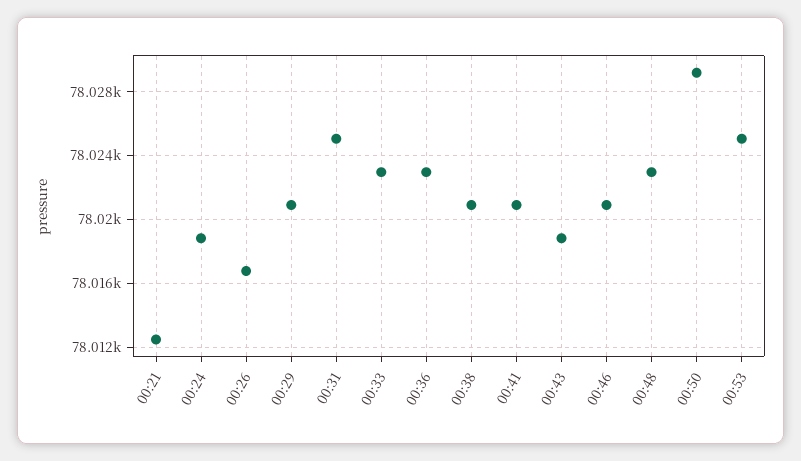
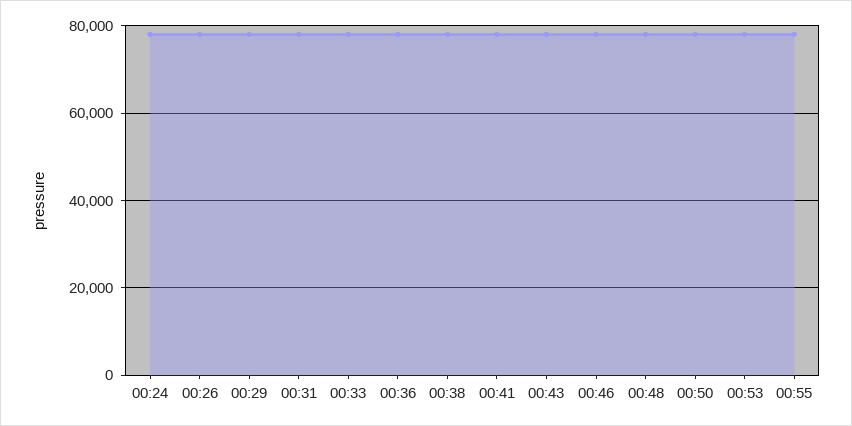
00:21: 78012.5 -> none
00:55: none -> 78000

